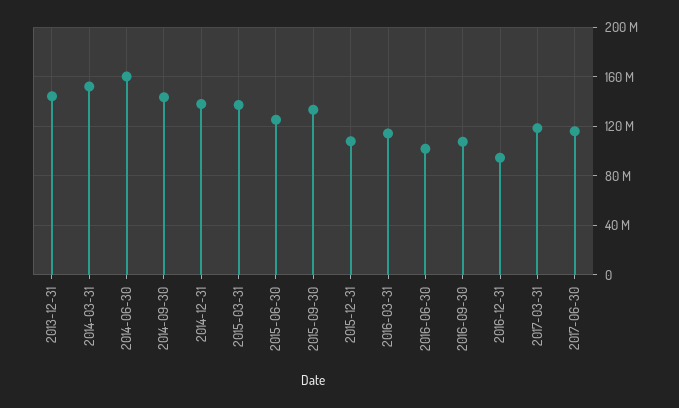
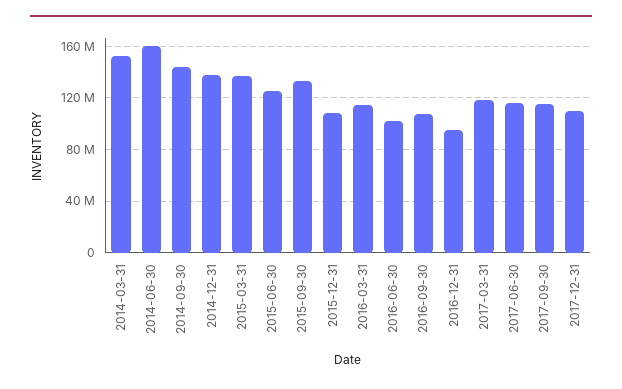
2013-12-31: 145000000 -> none
2017-09-30: none -> 115000000
2017-12-31: none -> 110000000

